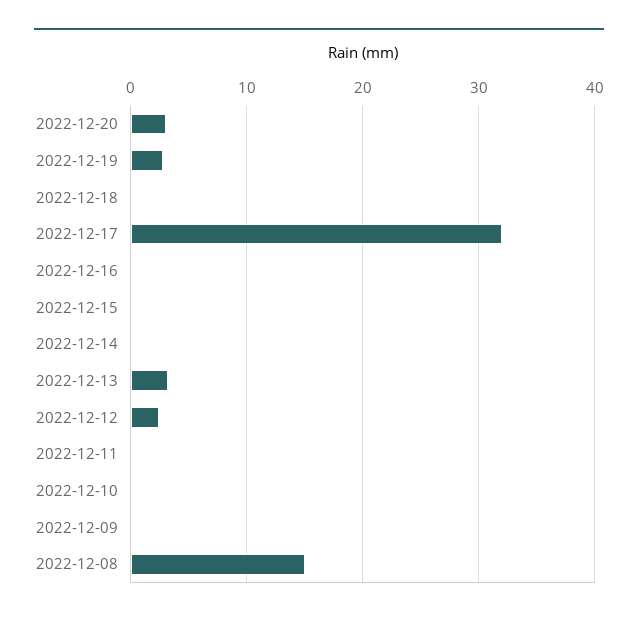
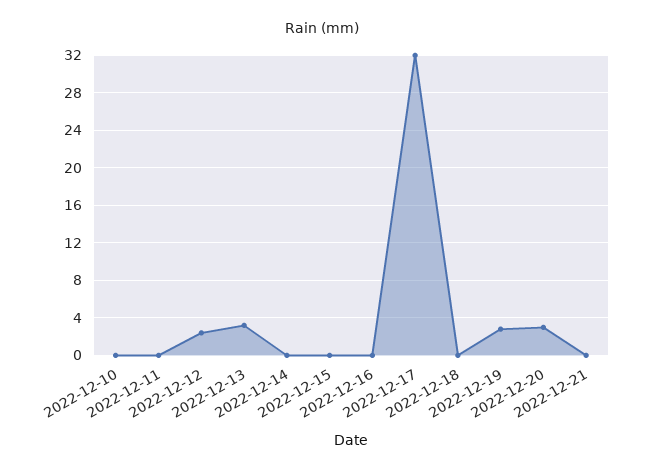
2022-12-09: 0 -> none
2022-12-08: 15 -> none
2022-12-21: none -> 0

